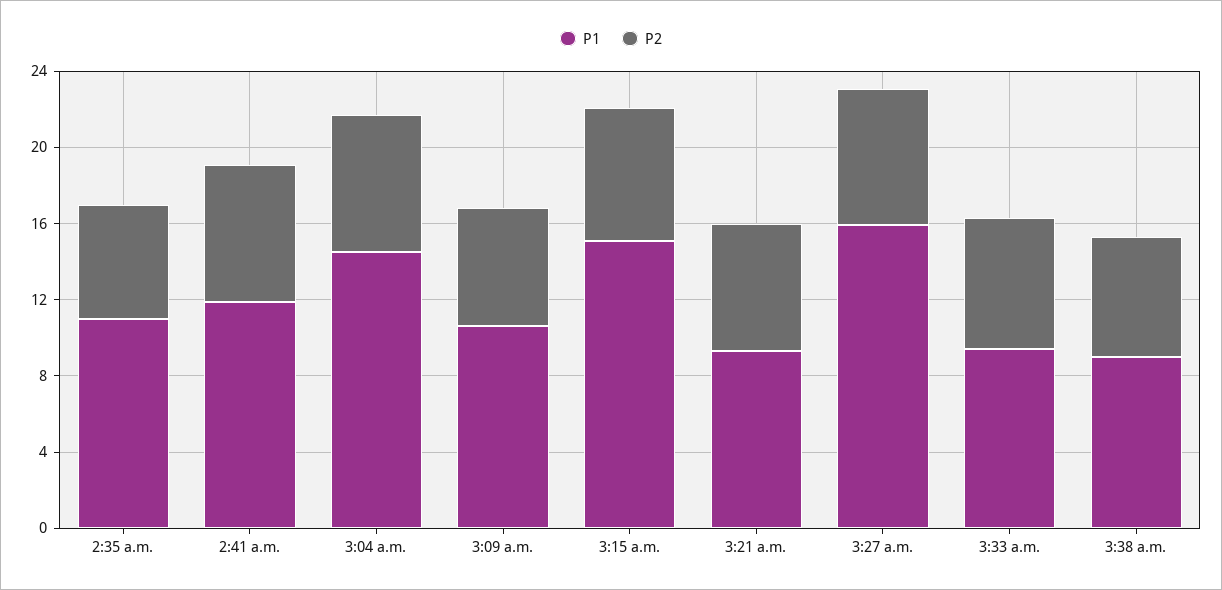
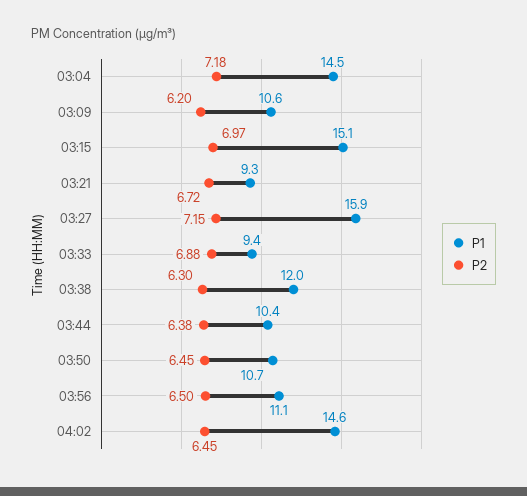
P1, 2:35 a.m.: 11 -> none
P2, 2:35 a.m.: 6 -> none
P1, 2:41 a.m.: 12 -> none
P2, 2:41 a.m.: 7 -> none
P1, 3:38 a.m.: 9 -> 12
P1, 03:44: none -> 10.4
P2, 03:44: none -> 6.38
P1, 03:50: none -> 10.7
P2, 03:50: none -> 6.45
P1, 03:56: none -> 11.1
P2, 03:56: none -> 6.5
P1, 04:02: none -> 14.6
P2, 04:02: none -> 6.45

